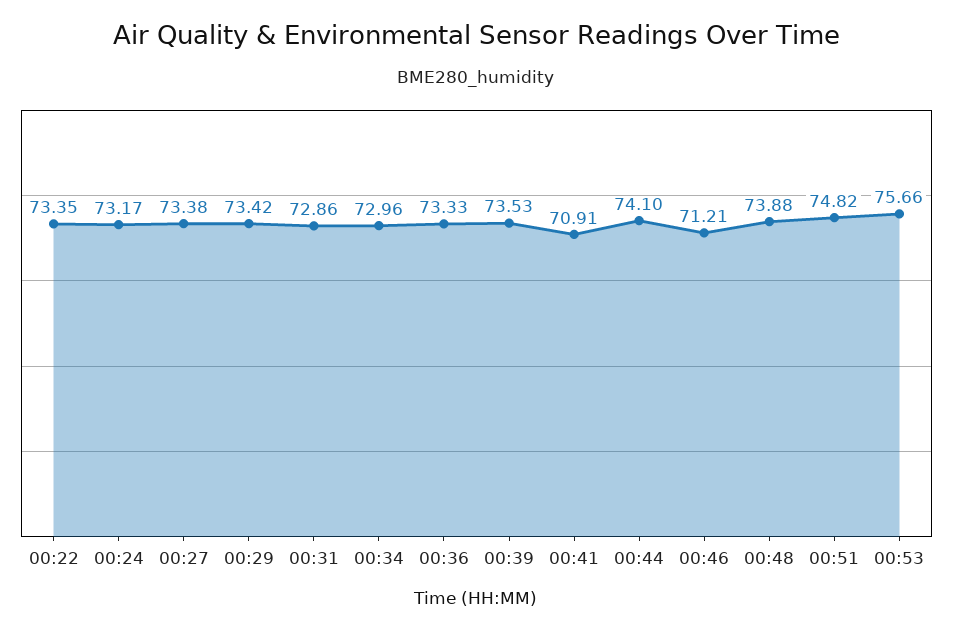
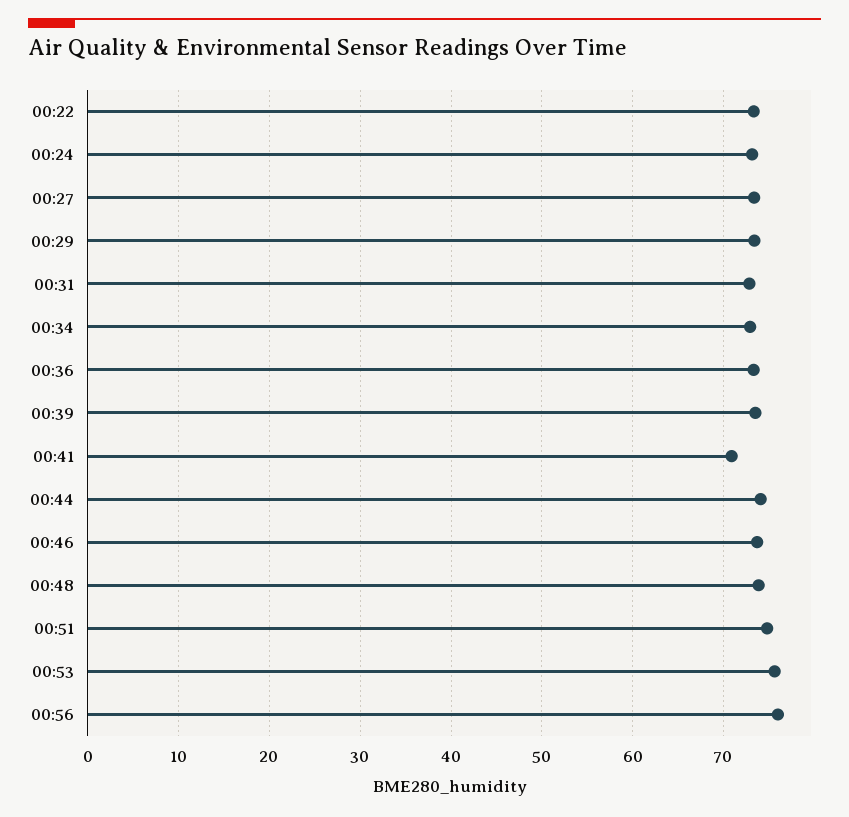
00:46: 71.21 -> 74
00:56: none -> 76

